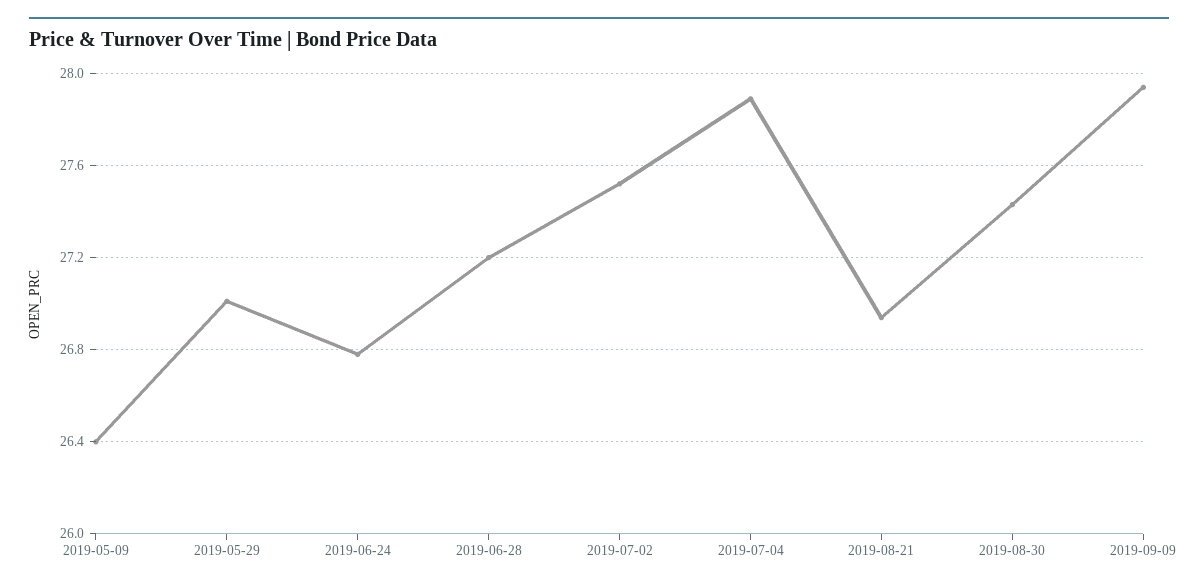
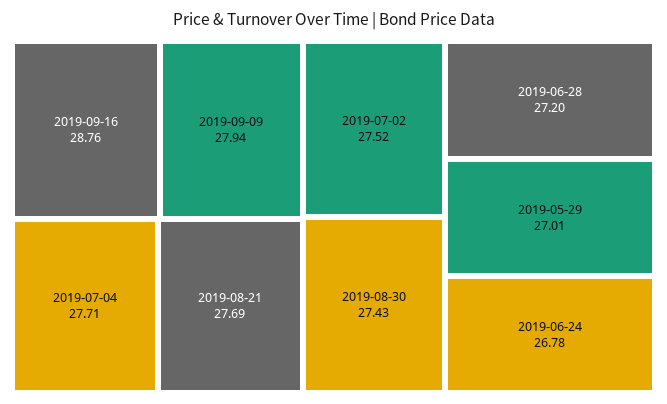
2019-05-09: 26.4 -> none
2019-07-04: 27.9 -> 27.71
2019-08-21: 26.95 -> 27.69
2019-09-16: none -> 28.76

